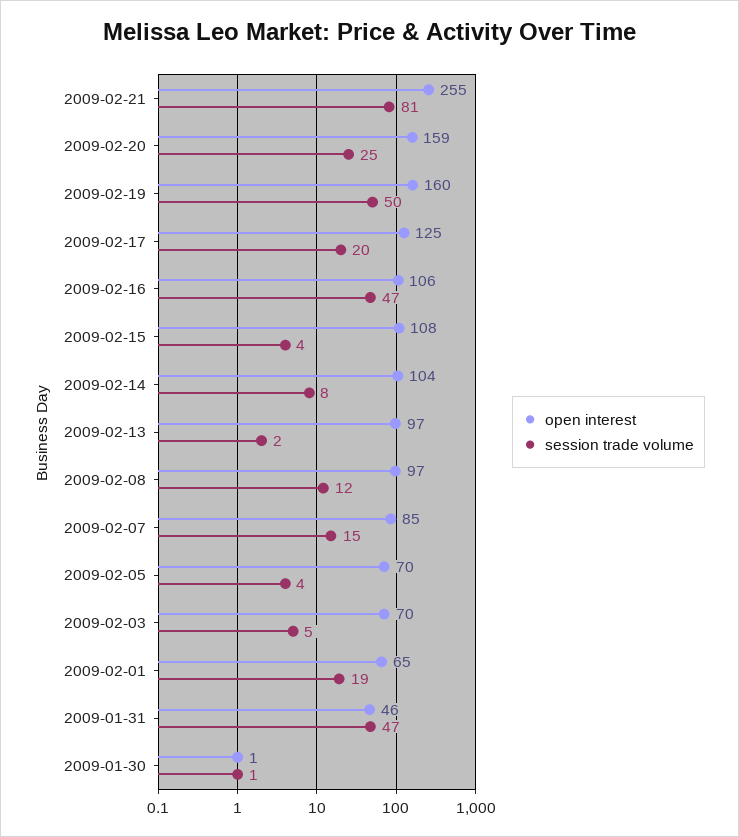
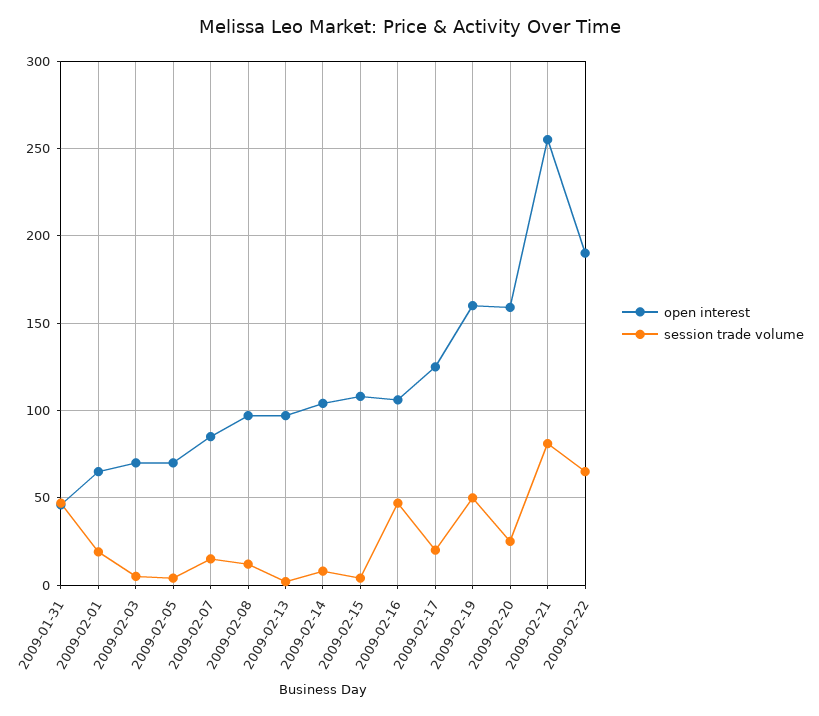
open interest, 2009-01-30: 1 -> none
session trade volume, 2009-01-30: 1 -> none
open interest, 2009-02-22: none -> 190
session trade volume, 2009-02-22: none -> 65

